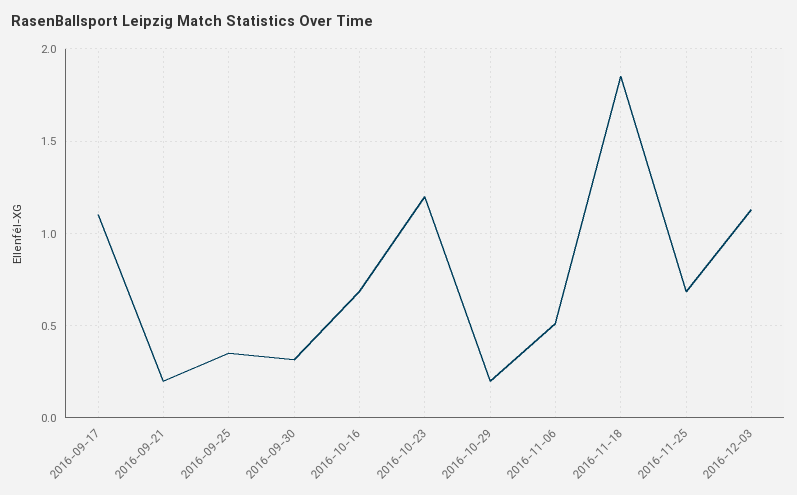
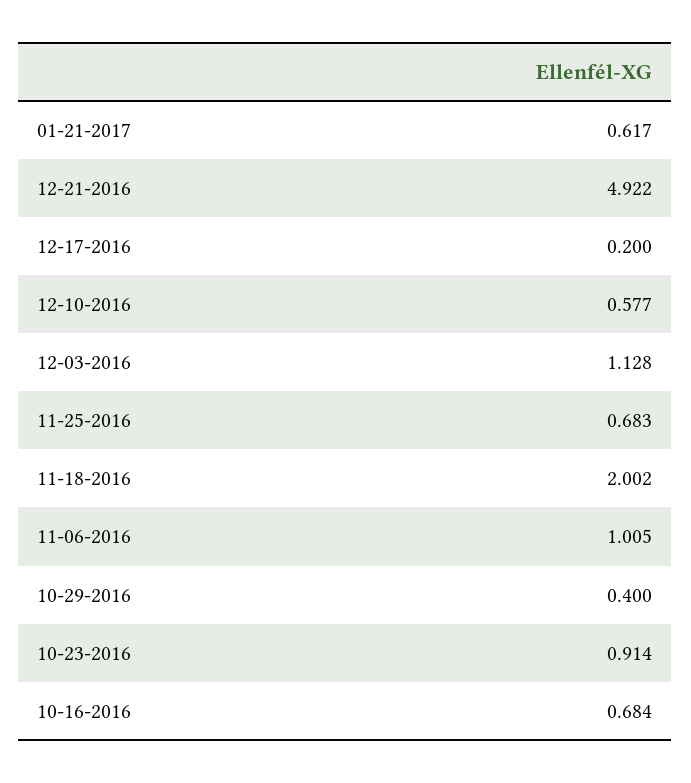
2016-09-17: 1.1 -> none
2016-09-21: 0.2 -> none
2016-09-25: 0.35 -> none
2016-09-30: 0.3 -> none
2016-10-23: 1.2 -> 0.914
2016-10-29: 0.2 -> 0.4
2016-11-06: 0.5 -> 1.005
2016-11-18: 1.85 -> 2.002
01-21-2017: none -> 0.617
12-21-2016: none -> 4.922
12-17-2016: none -> 0.2
12-10-2016: none -> 0.577

